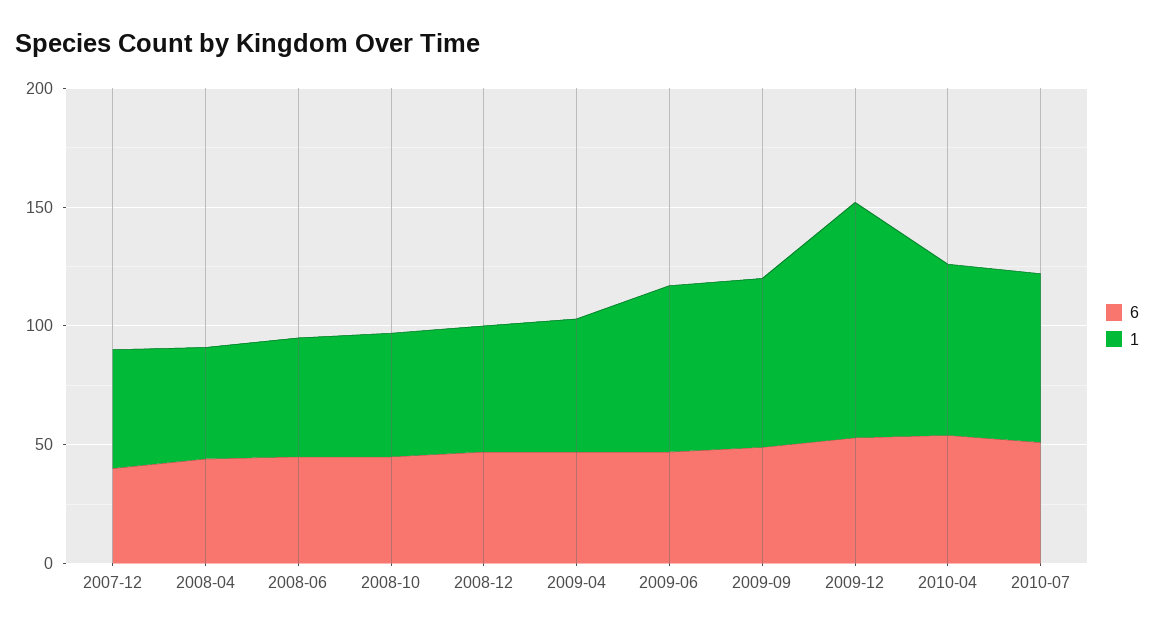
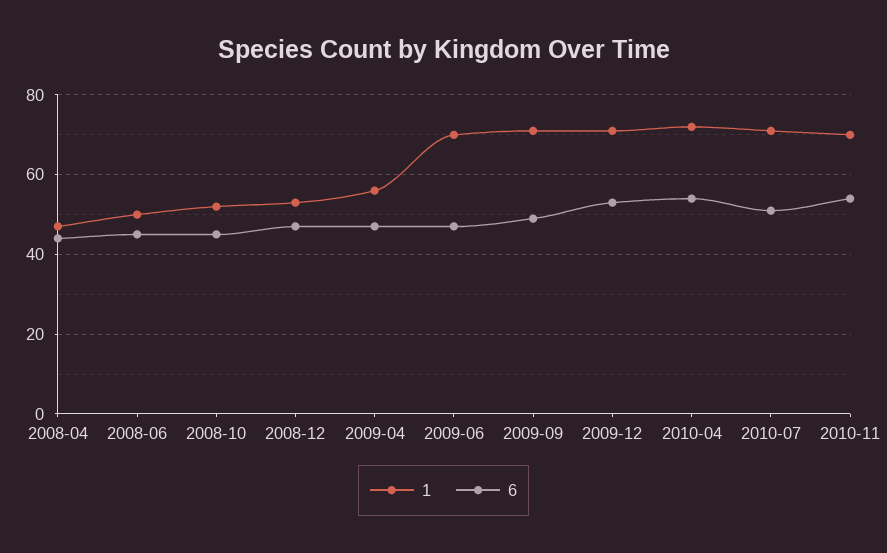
6, 2007-12: 40 -> none
1, 2007-12: 50 -> none
1, 2009-12: 100 -> 70
1, 2010-11: none -> 70
6, 2010-11: none -> 55

